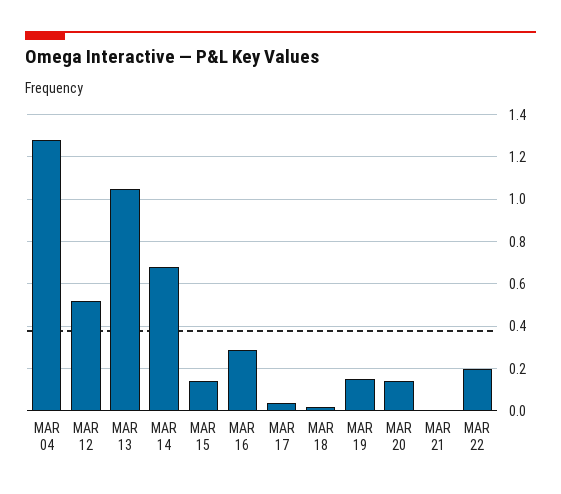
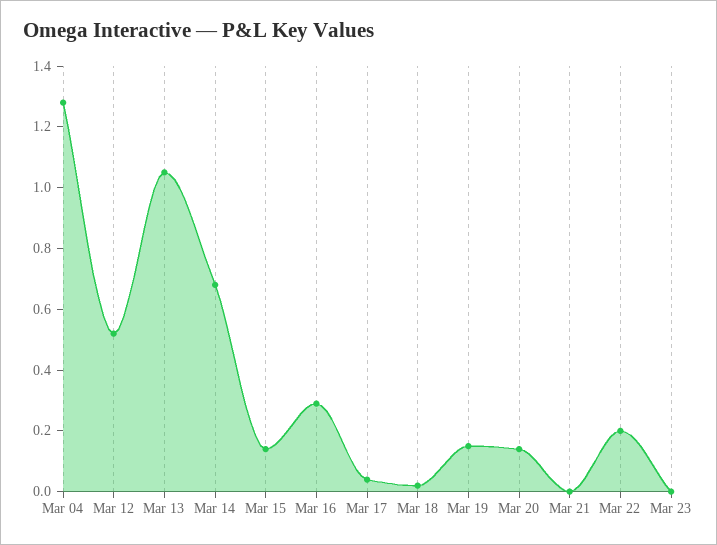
Mar 23: none -> 0

